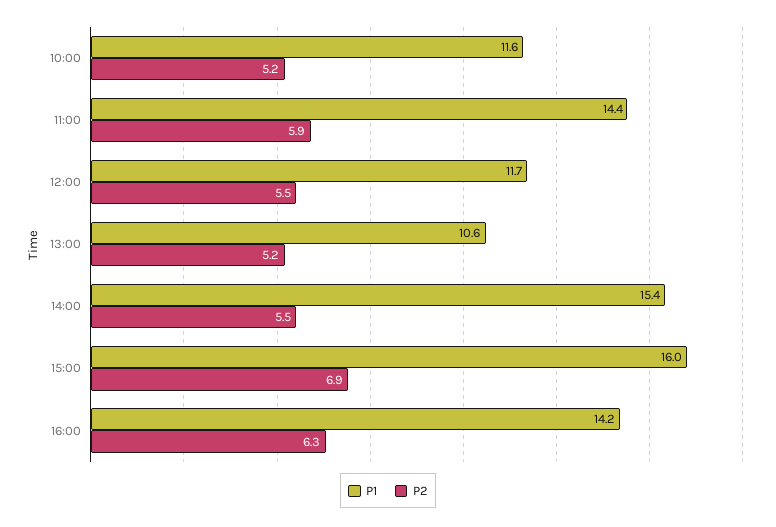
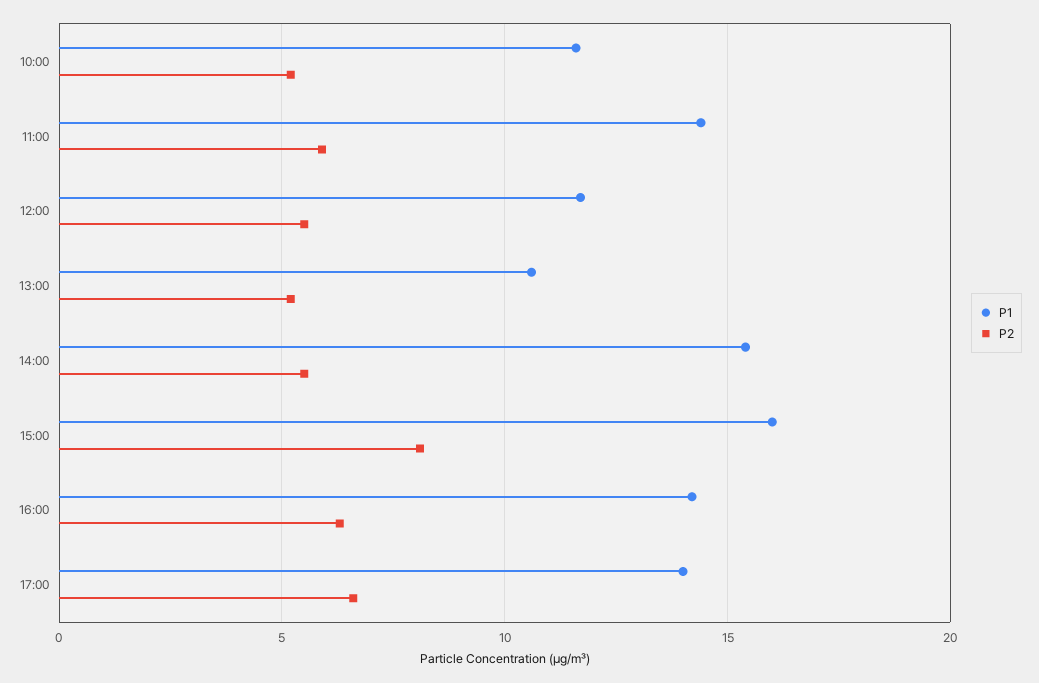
P2, 15:00: 6.9 -> 8
P1, 17:00: none -> 14
P2, 17:00: none -> 6.5

